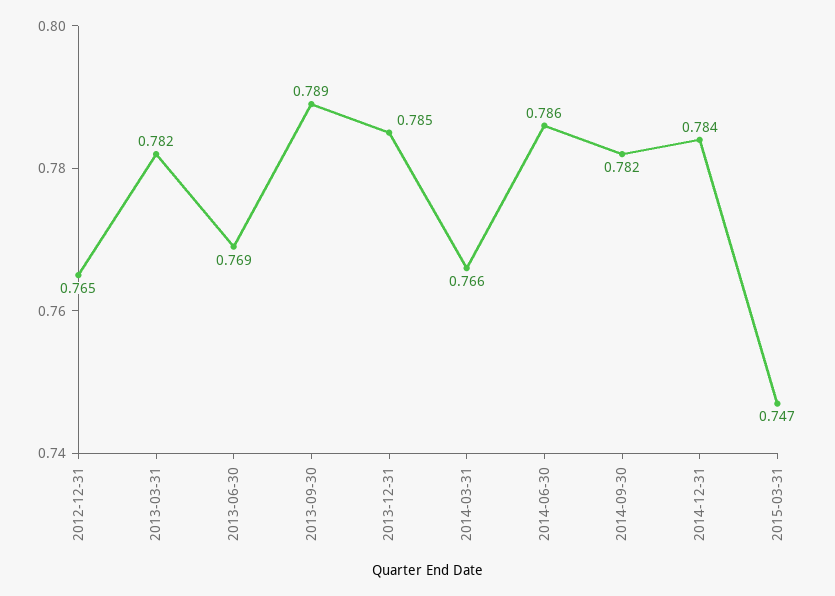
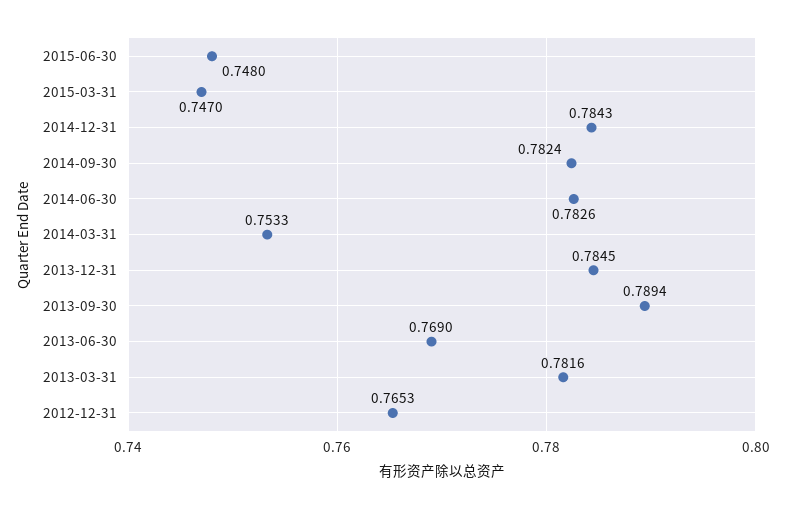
2014-03-31: 0.766 -> 0.7533
2014-06-30: 0.786 -> 0.7826
2015-06-30: none -> 0.748

